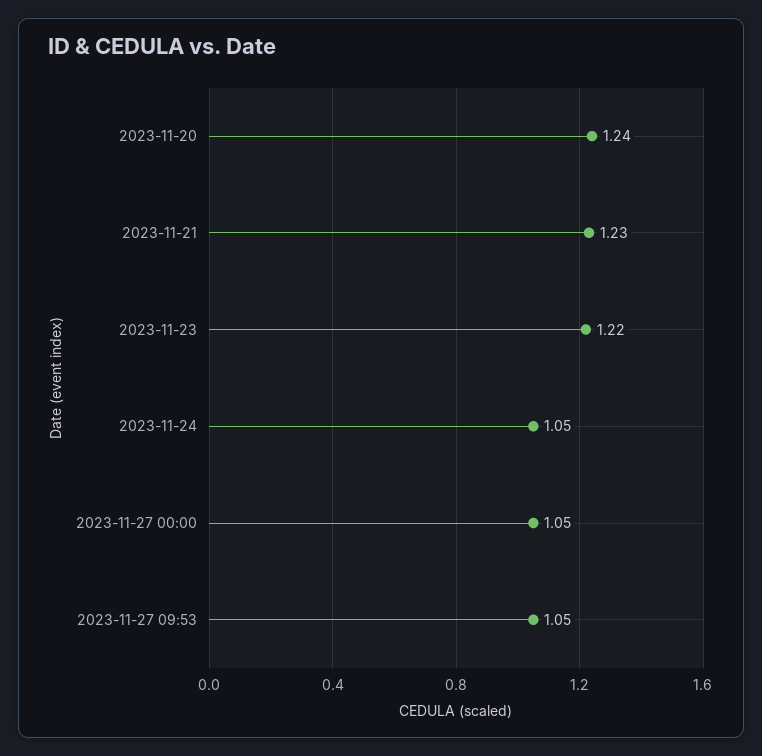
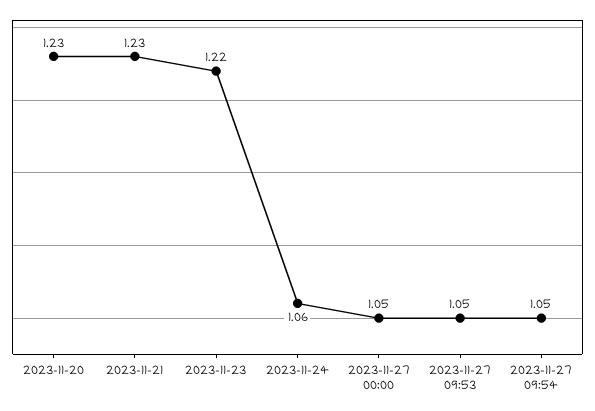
2023-11-20: 1.24 -> 1.23
2023-11-24: 1.05 -> 1.06
2023-11-27 09:54: none -> 1.05

